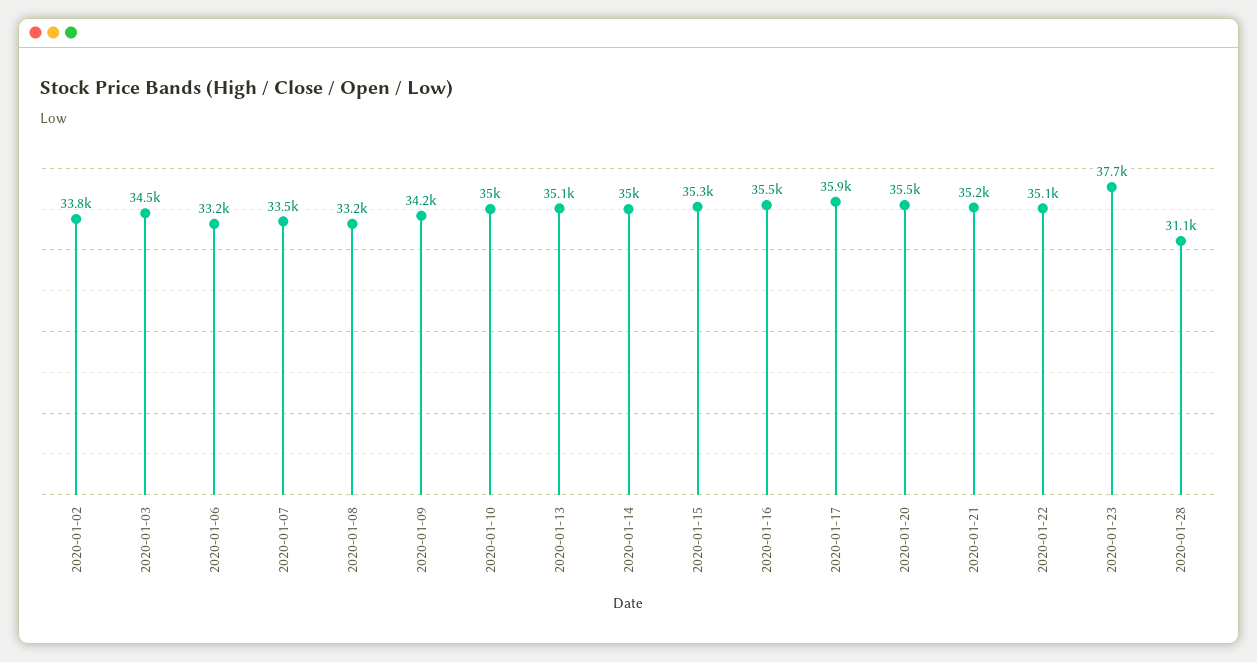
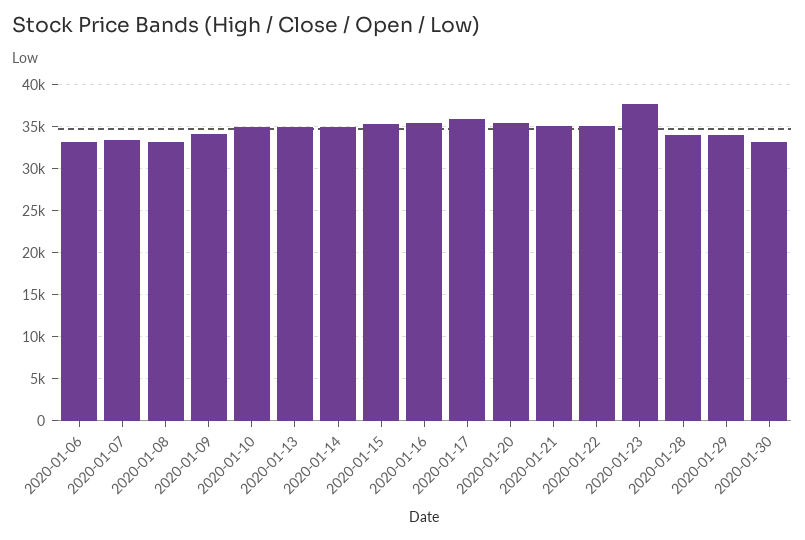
2020-01-02: 33800 -> none
2020-01-03: 34500 -> none
2020-01-28: 31100 -> 34000
2020-01-29: none -> 34000
2020-01-30: none -> 33000

